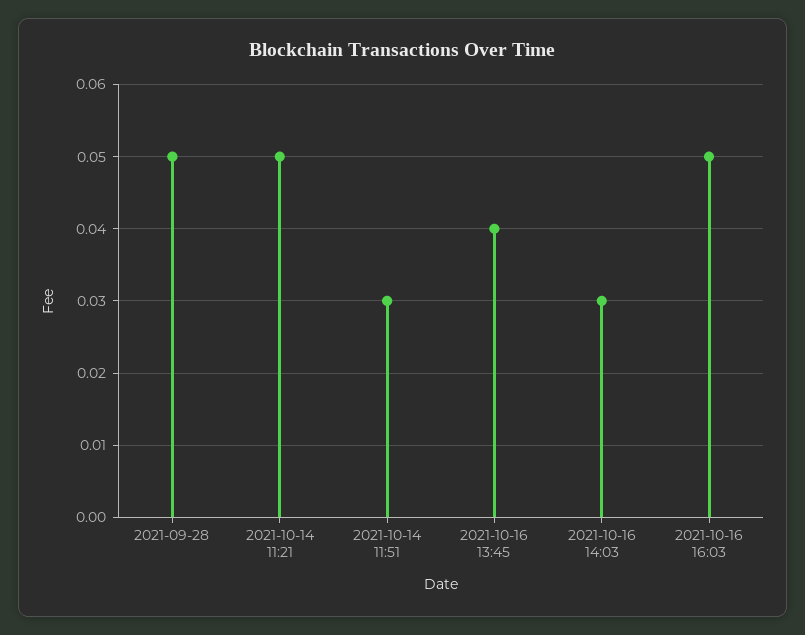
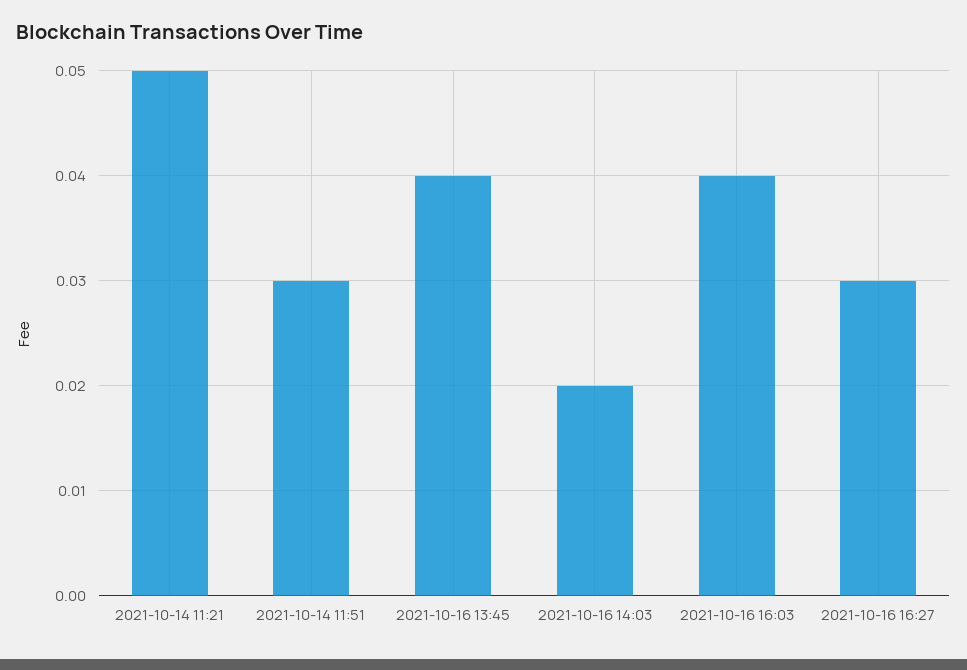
2021-09-28: 0.05 -> none
2021-10-16 14:03: 0.03 -> 0.02
2021-10-16 16:03: 0.05 -> 0.04
2021-10-16 16:27: none -> 0.03

